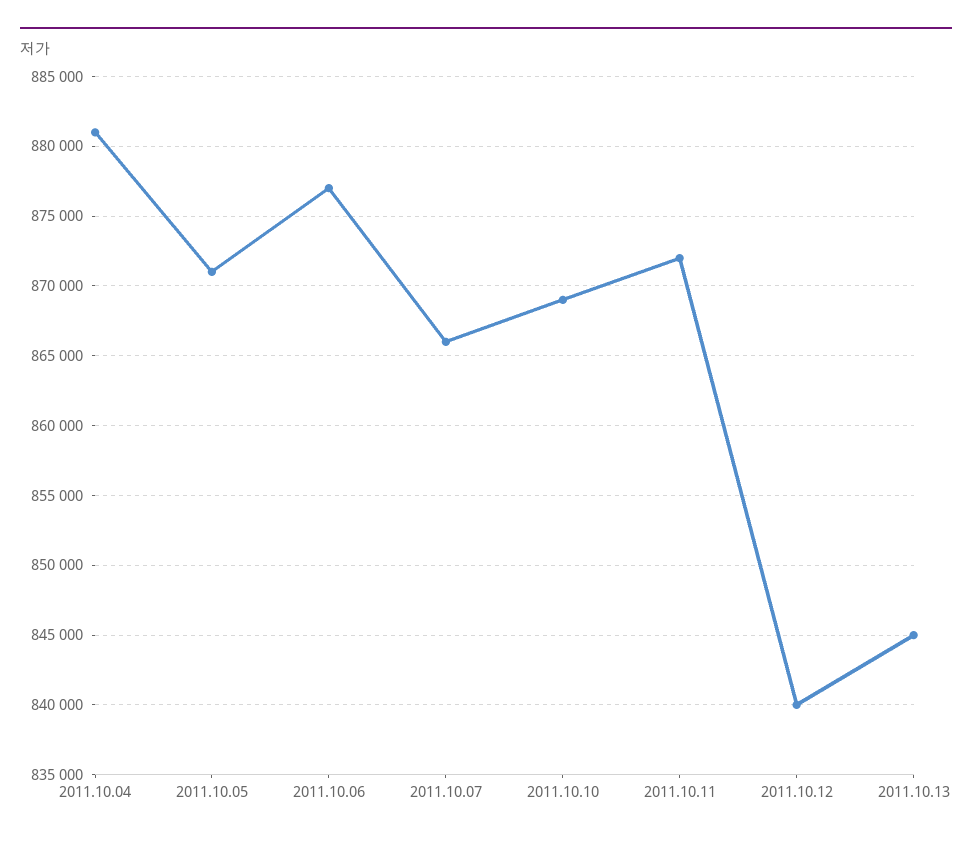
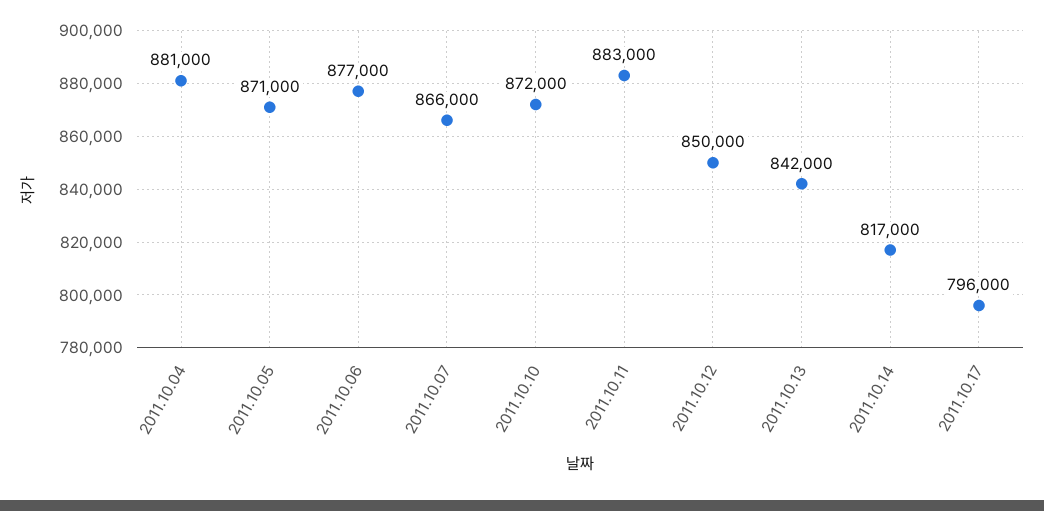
2011.10.10: 869000 -> 872000
2011.10.11: 872000 -> 883000
2011.10.12: 840000 -> 850000
2011.10.13: 845000 -> 842000
2011.10.14: none -> 817000
2011.10.17: none -> 796000

